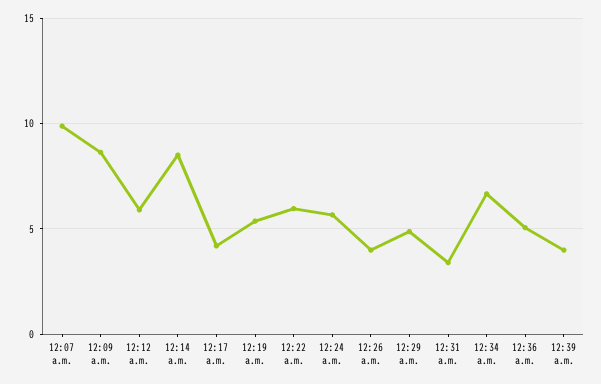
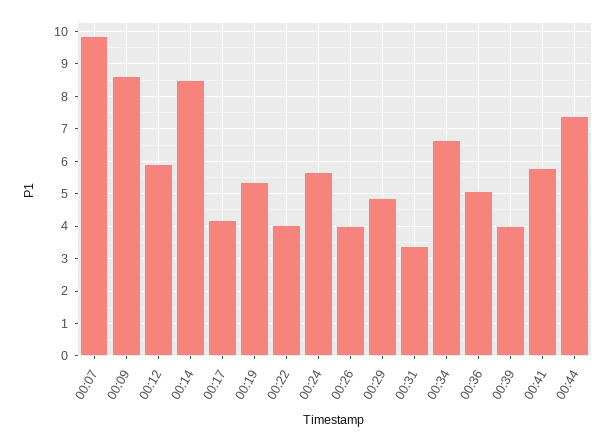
12:22 a.m.: 6 -> 4
00:41: none -> 5.8
00:44: none -> 7.4

